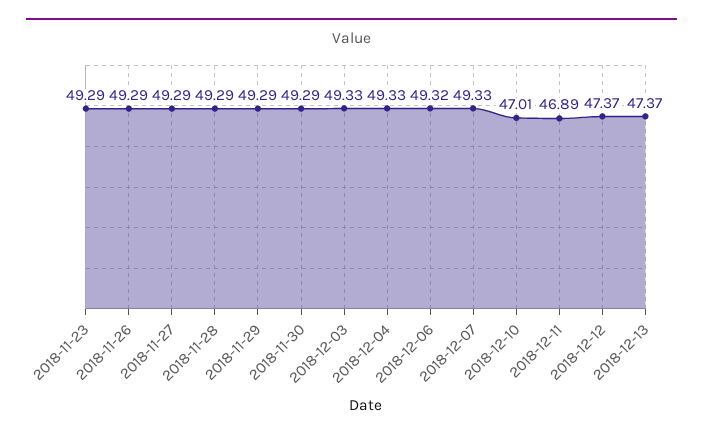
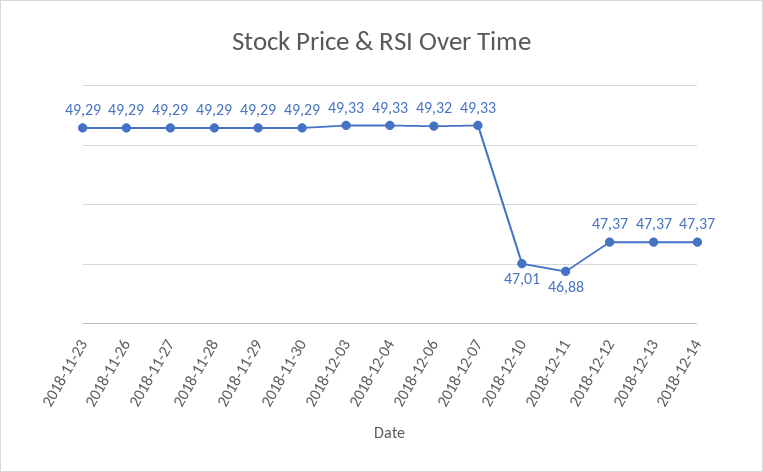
2018-12-11: 46.89 -> 46.88
2018-12-14: none -> 47.37

